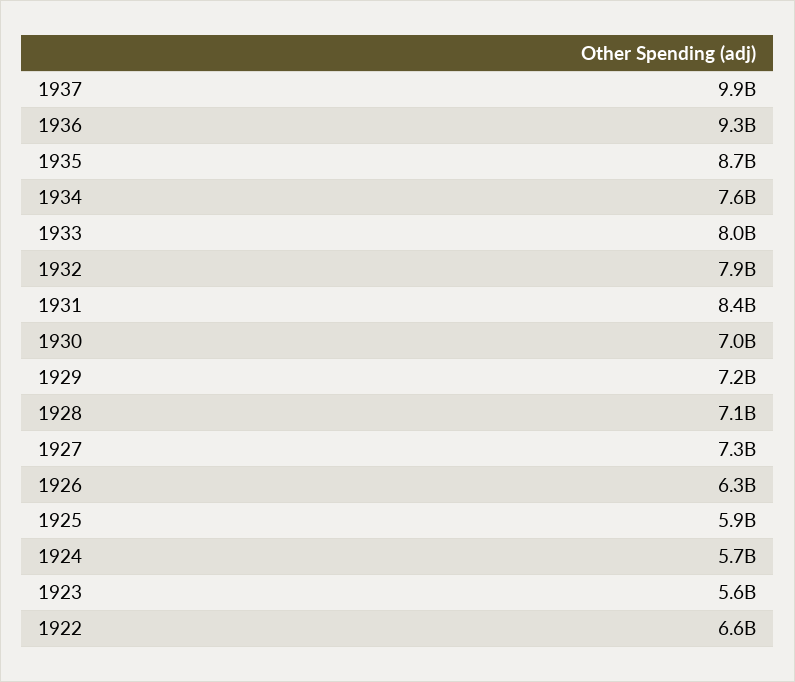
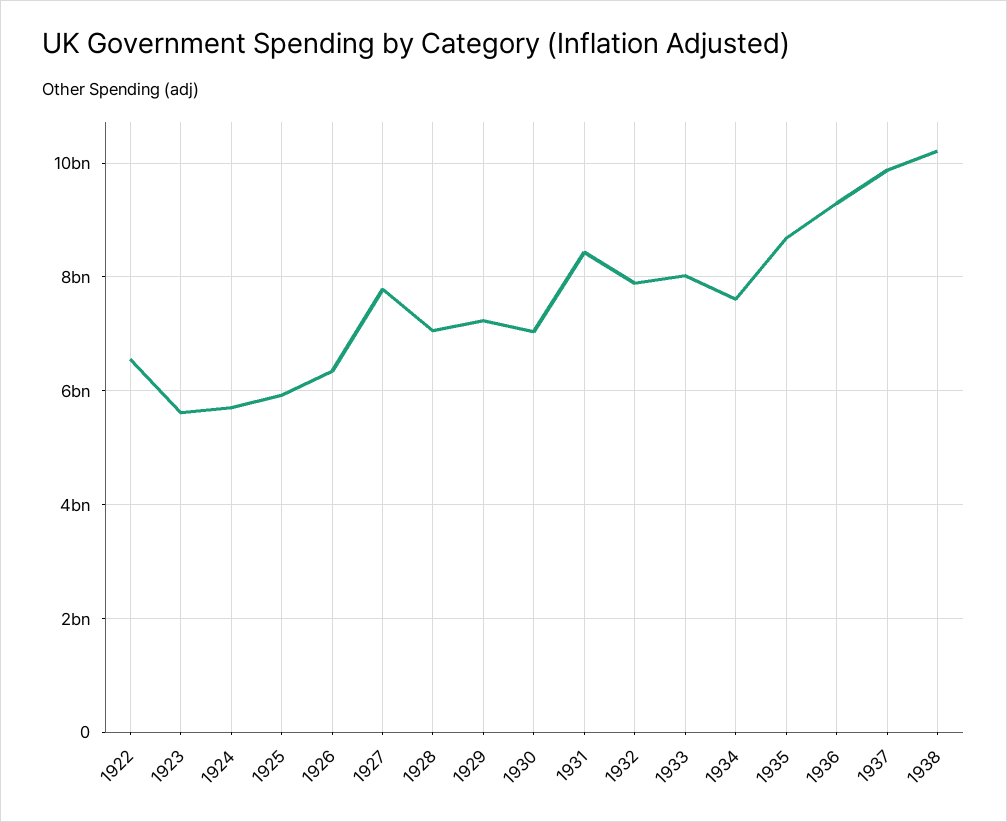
1927: 7300000000 -> 7800000000
1938: none -> 10200000000

